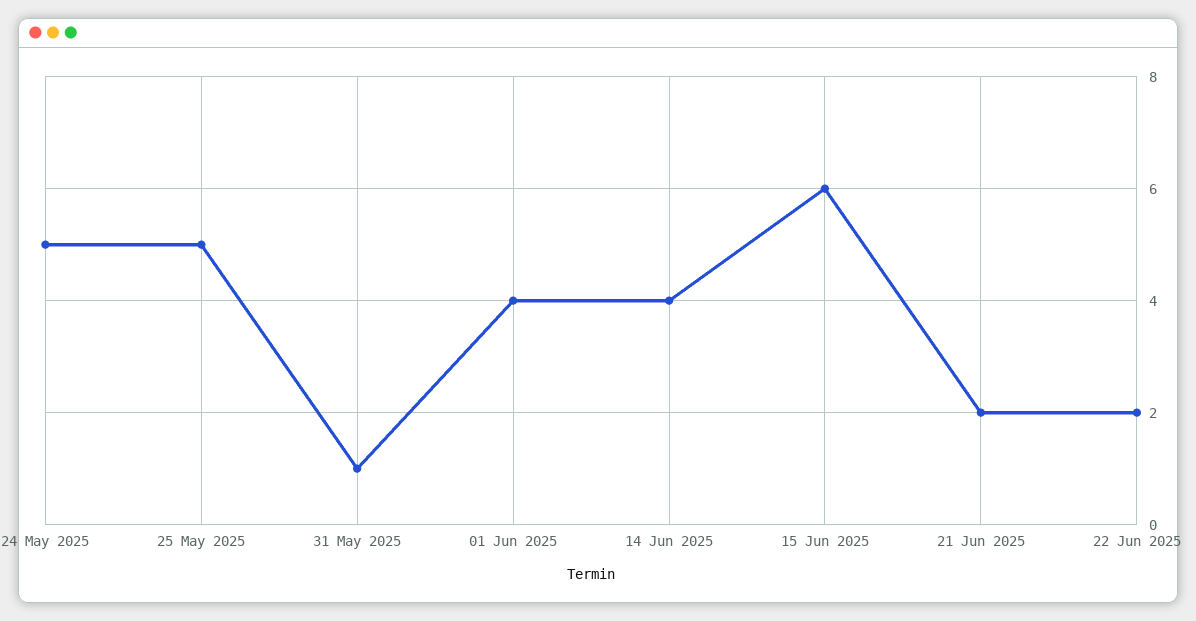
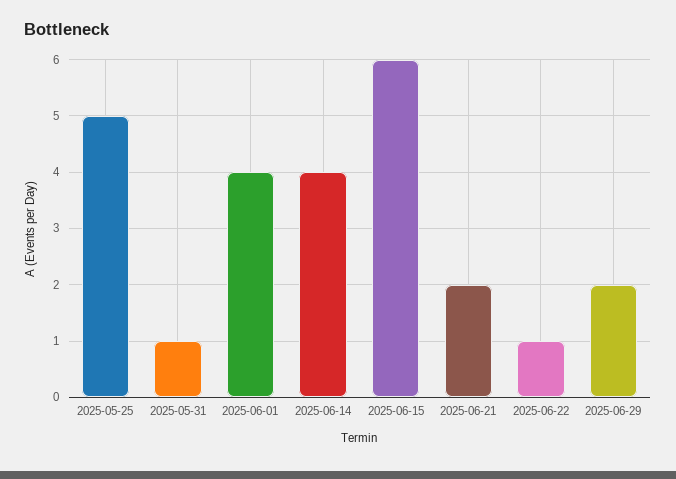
24 May 2025: 5 -> none
22 Jun 2025: 2 -> 1
2025-06-29: none -> 2

